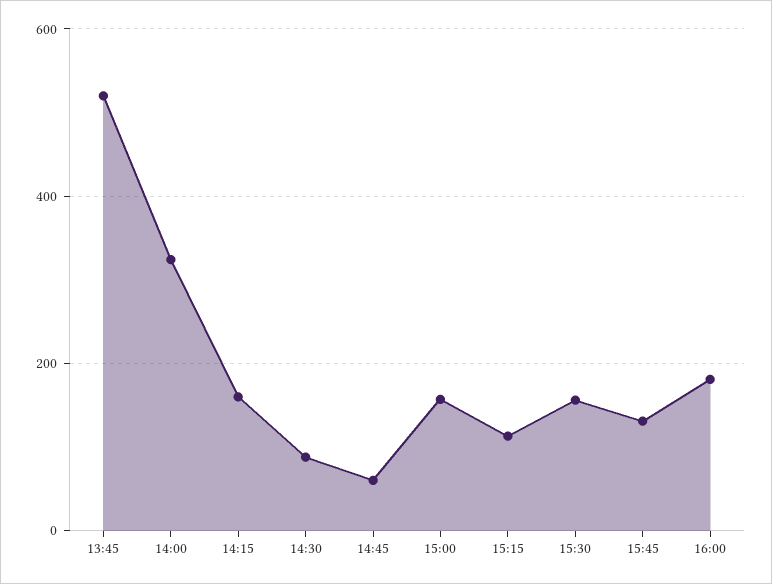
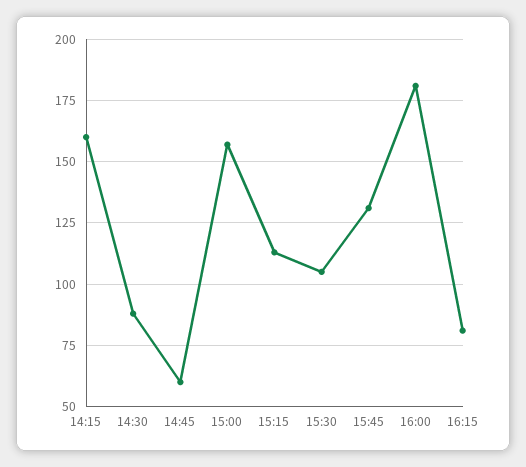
13:45: 520 -> none
14:00: 320 -> none
15:30: 160 -> 105
16:15: none -> 80

